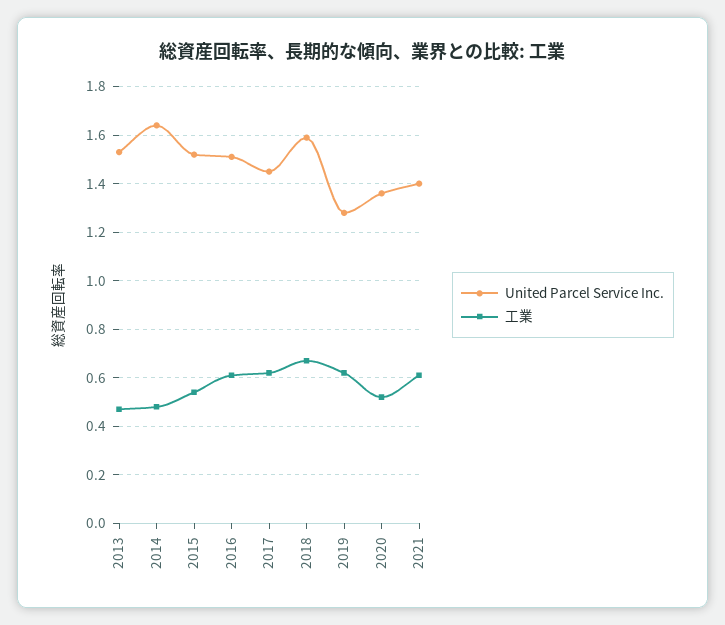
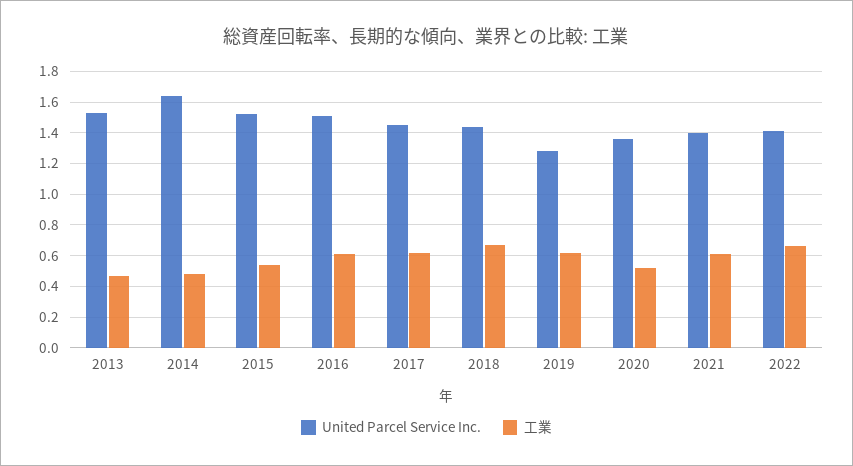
United Parcel Service Inc., 2018: 1.6 -> 1.45
United Parcel Service Inc., 2022: none -> 1.4
工業, 2022: none -> 0.65

